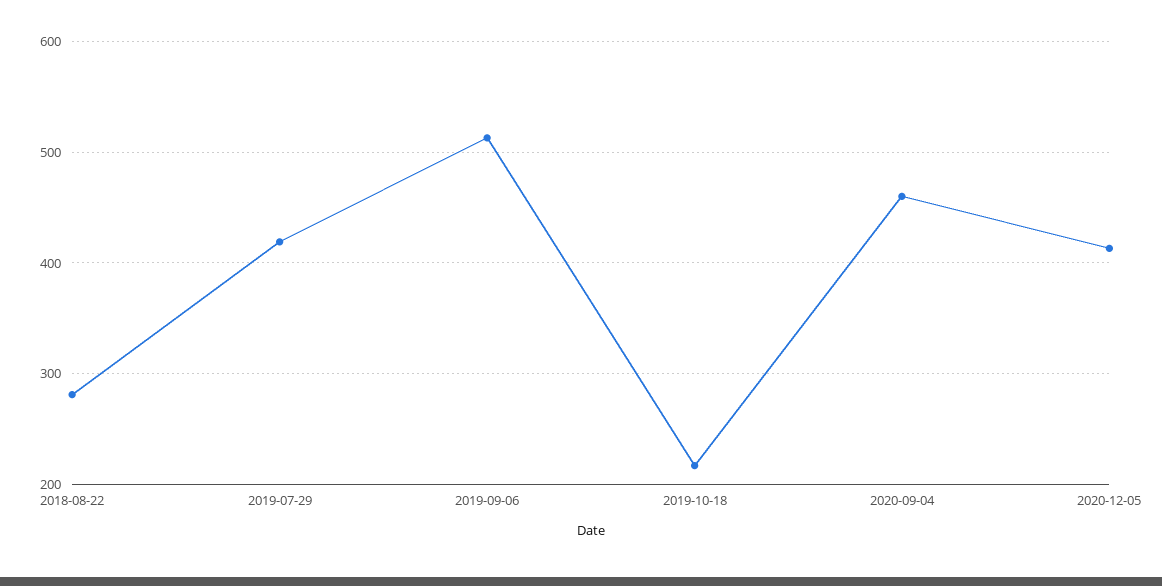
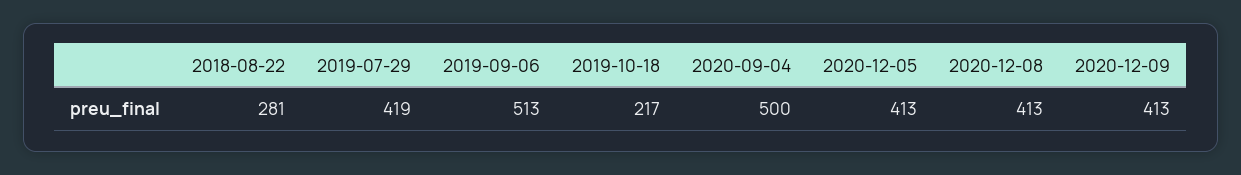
2020-09-04: 460 -> 500
2020-12-08: none -> 413
2020-12-09: none -> 413

